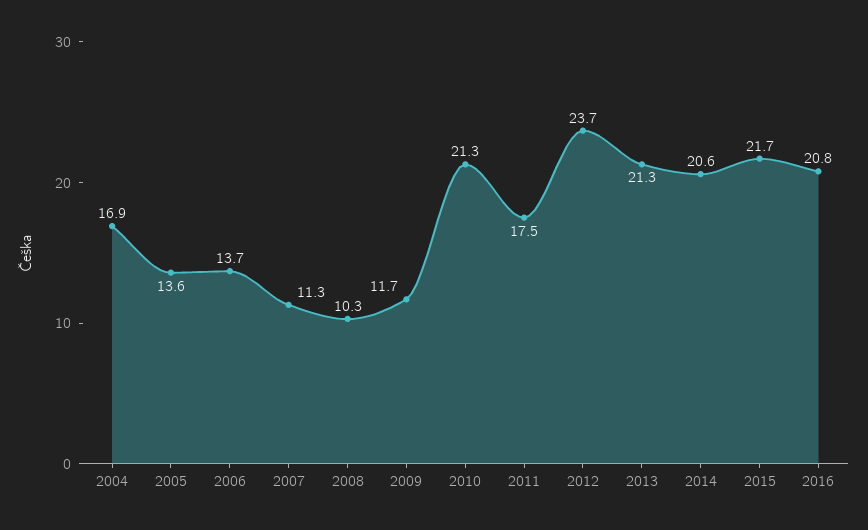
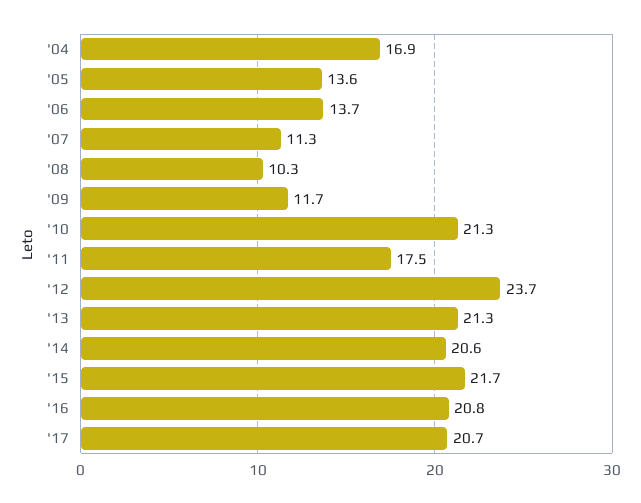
'17: none -> 20.7

